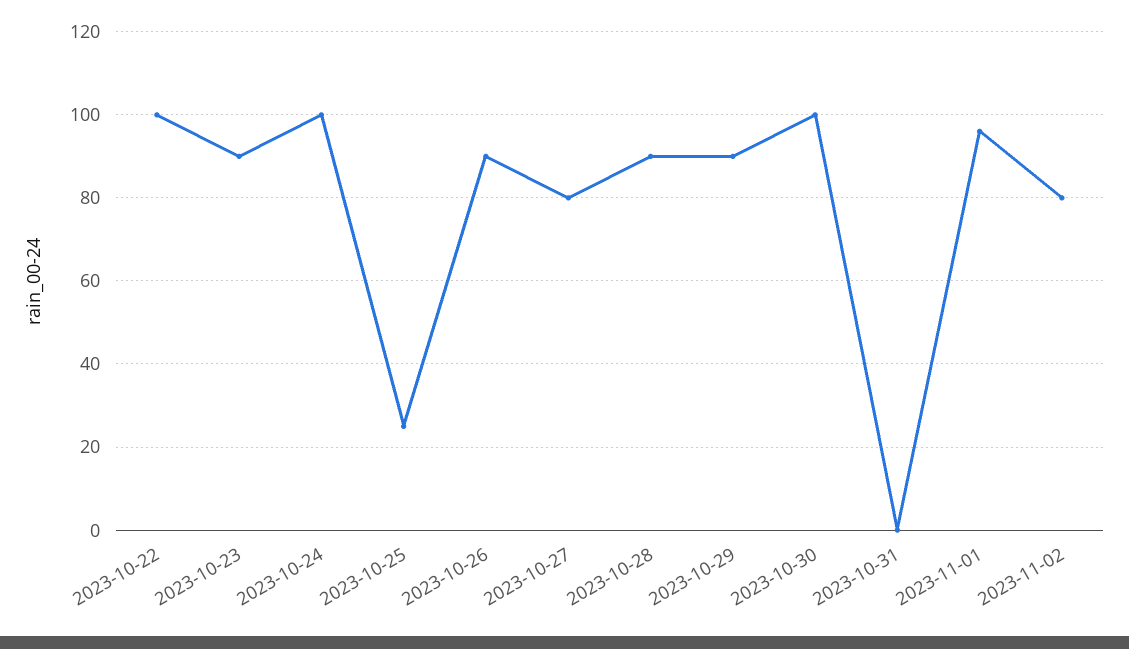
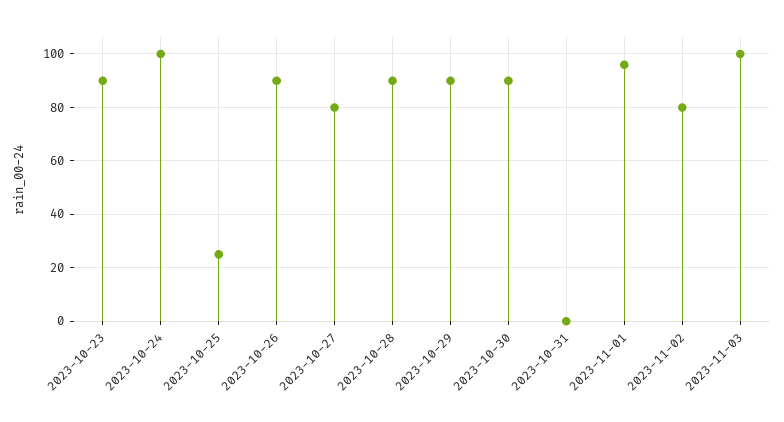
2023-10-22: 100 -> none
2023-10-30: 100 -> 90
2023-11-03: none -> 100

